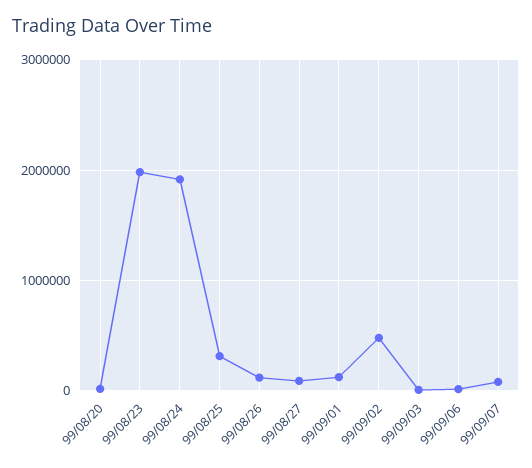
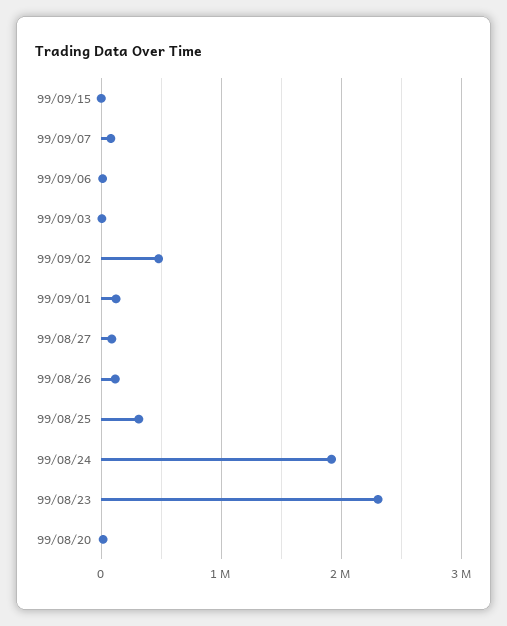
99/08/23: 2000000 -> 2300000
99/09/15: none -> 0

